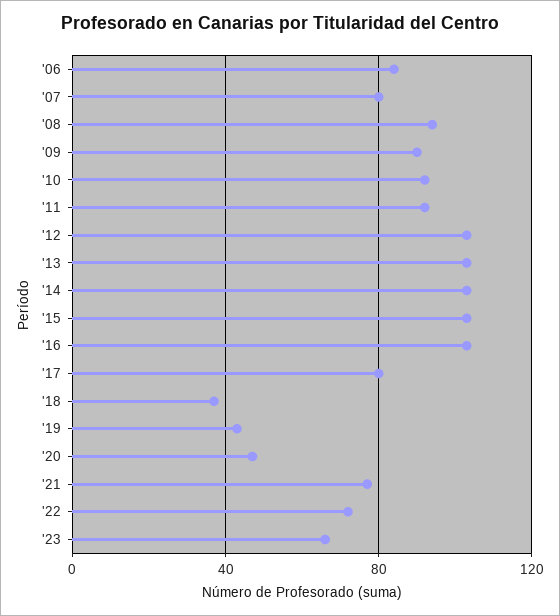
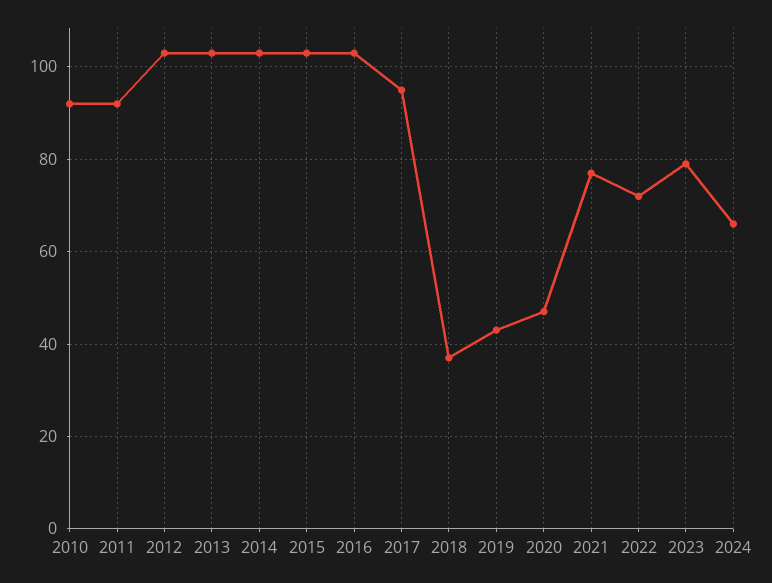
'06: 85 -> none
'07: 80 -> none
'08: 95 -> none
'09: 90 -> none
'17: 80 -> 95
'23: 65 -> 80
2024: none -> 65

